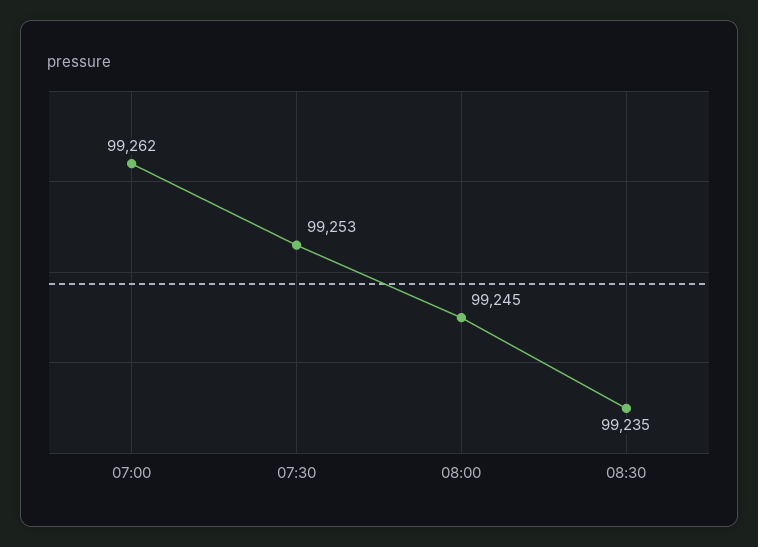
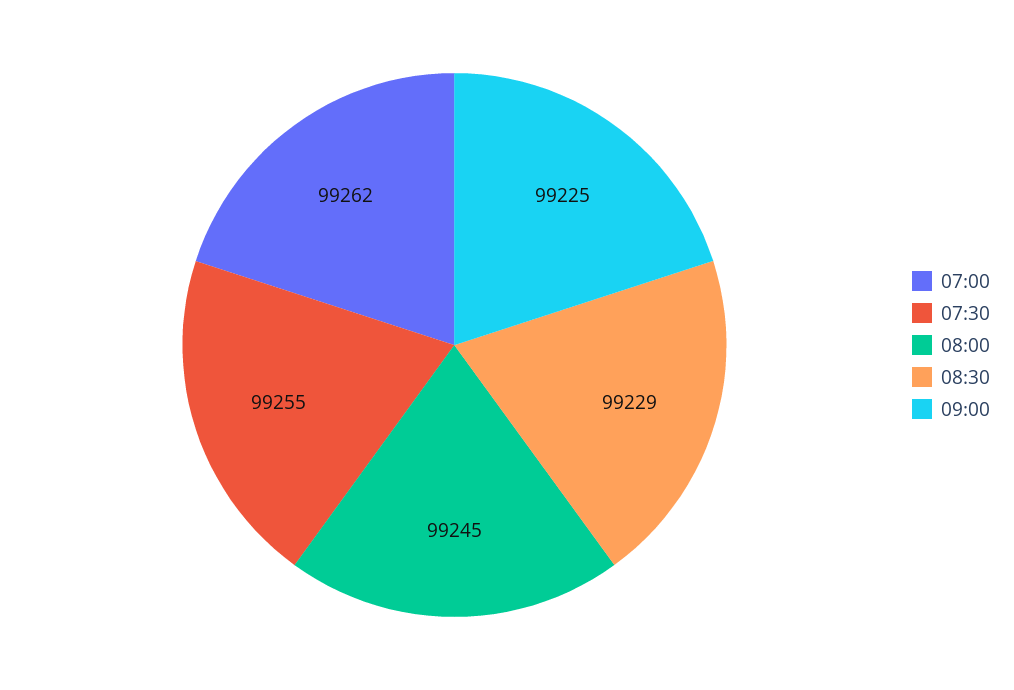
07:30: 99253 -> 99255
08:30: 99235 -> 99229
09:00: none -> 99225

